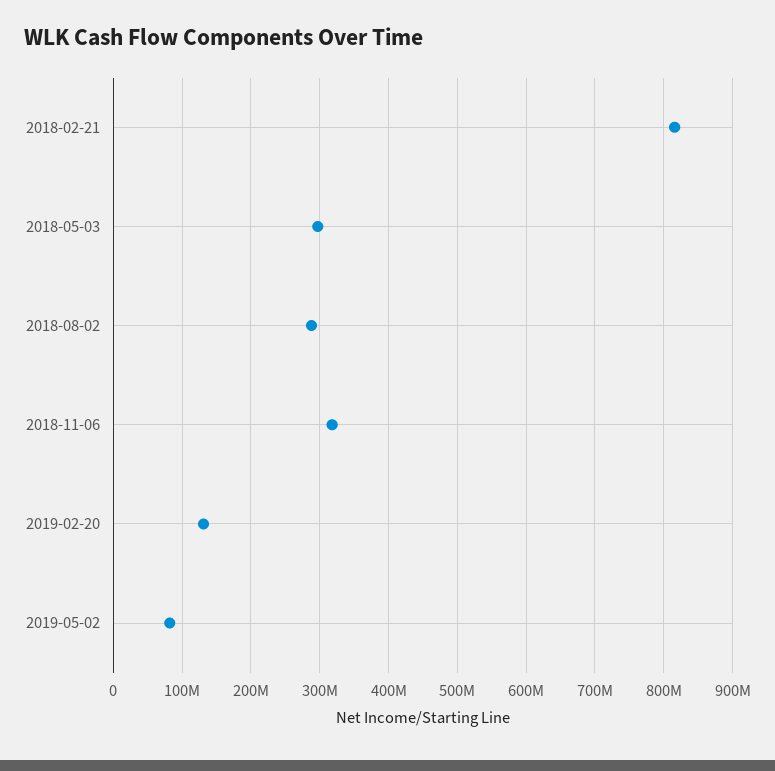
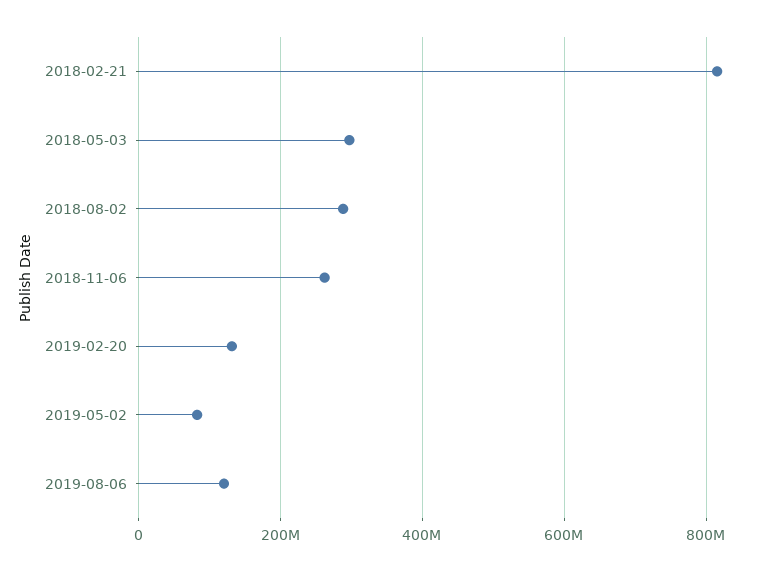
2018-11-06: 320000000 -> 260000000
2019-08-06: none -> 120000000

